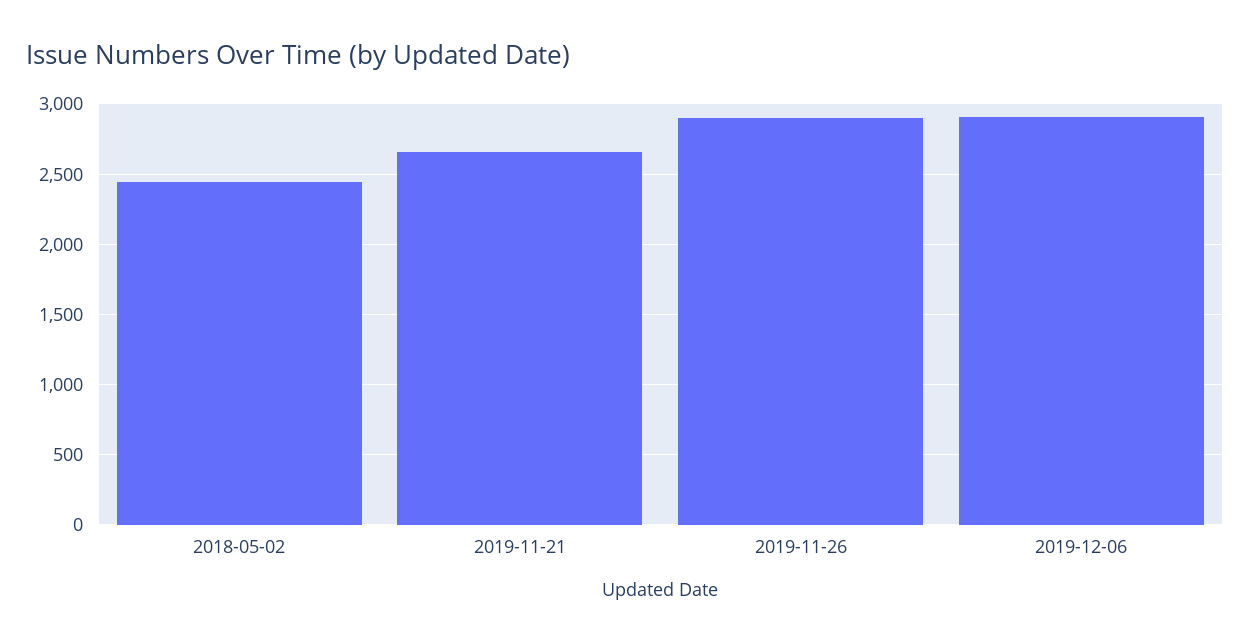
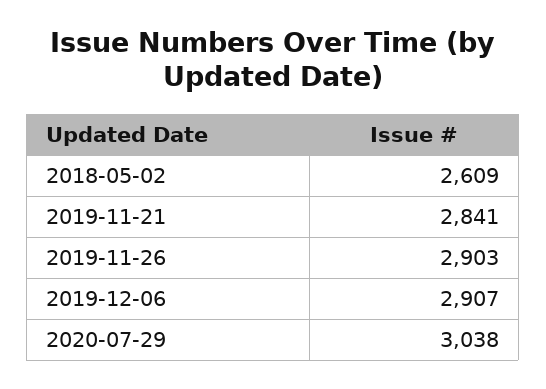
2018-05-02: 2450 -> 2609
2019-11-21: 2650 -> 2841
2020-07-29: none -> 3038

